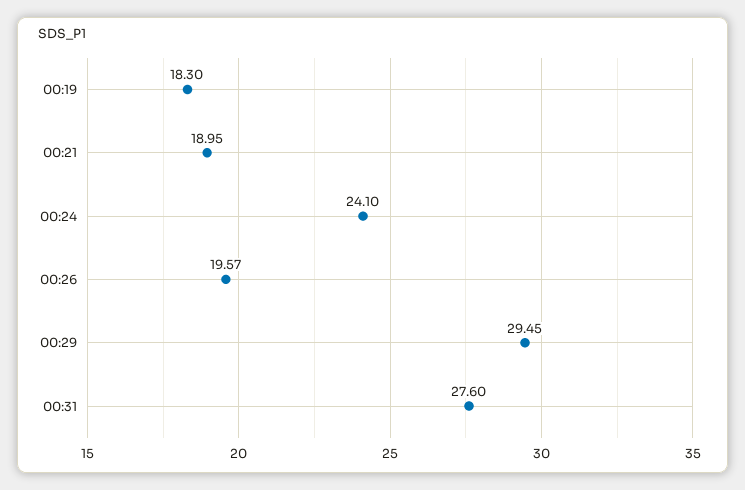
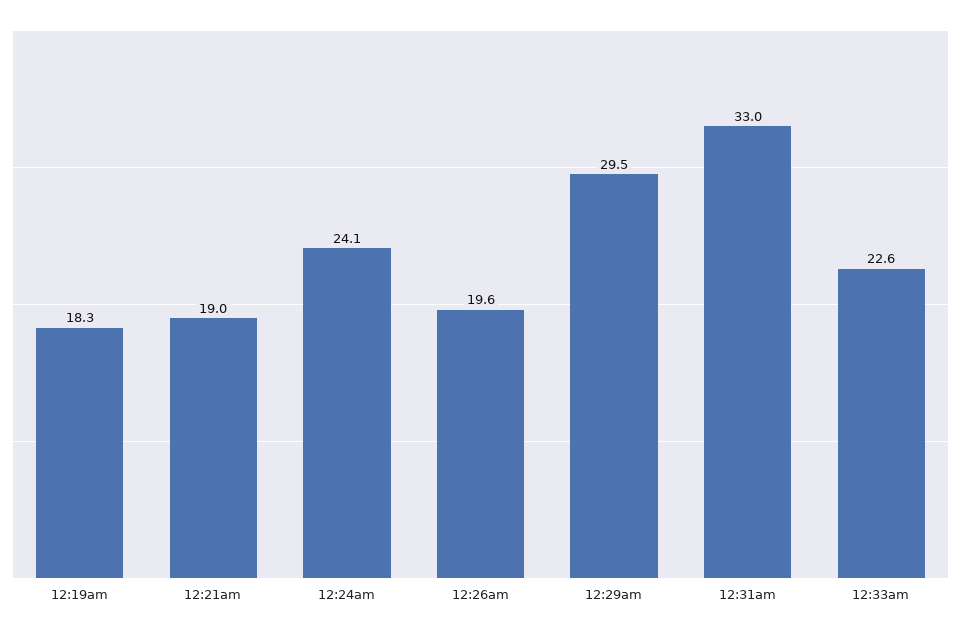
00:31: 27.6 -> 33
12:33am: none -> 22.6

